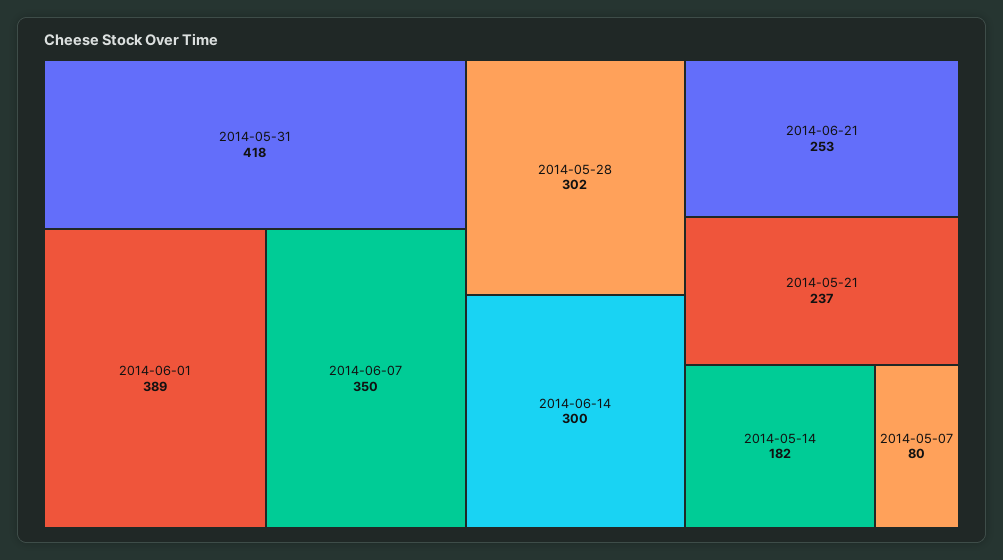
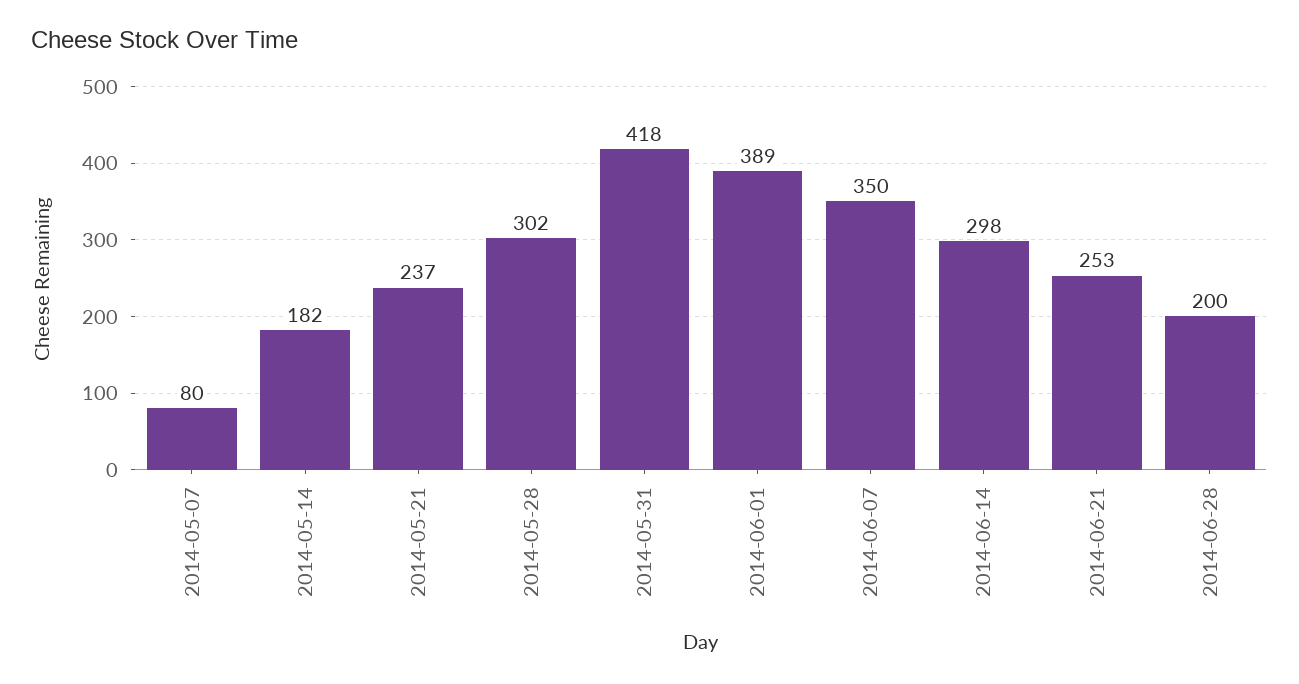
2014-06-14: 300 -> 298
2014-06-28: none -> 200

